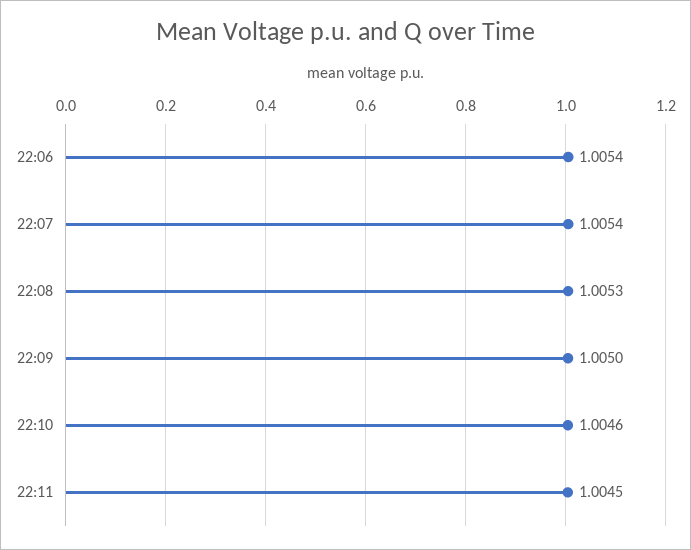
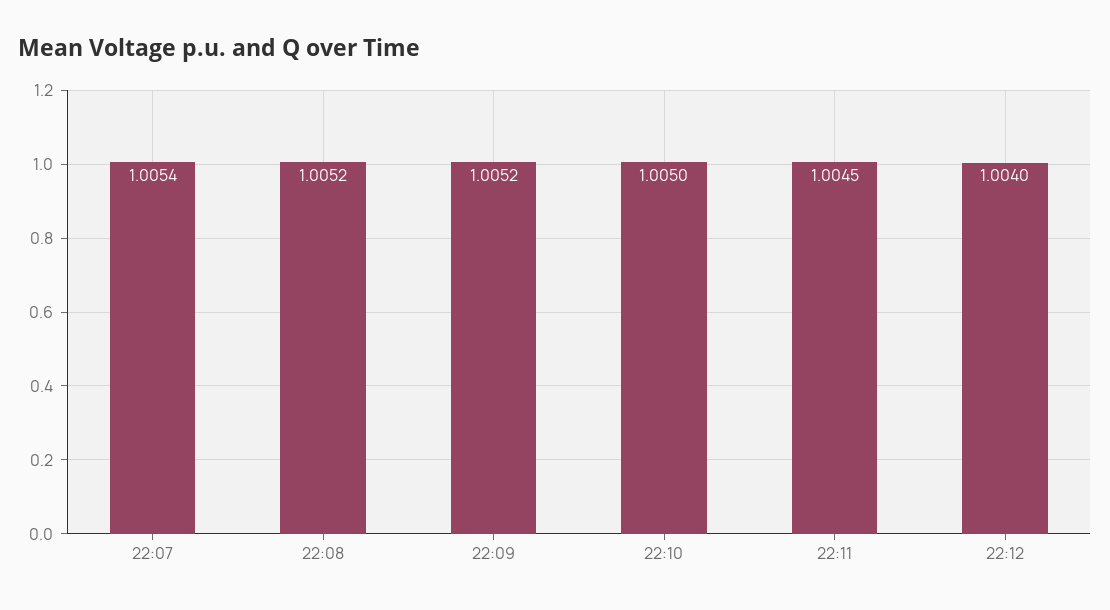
22:06: 1.0054 -> none
22:08: 1.0053 -> 1.0052
22:09: 1.005 -> 1.0052
22:10: 1.0046 -> 1.005
22:12: none -> 1.004

